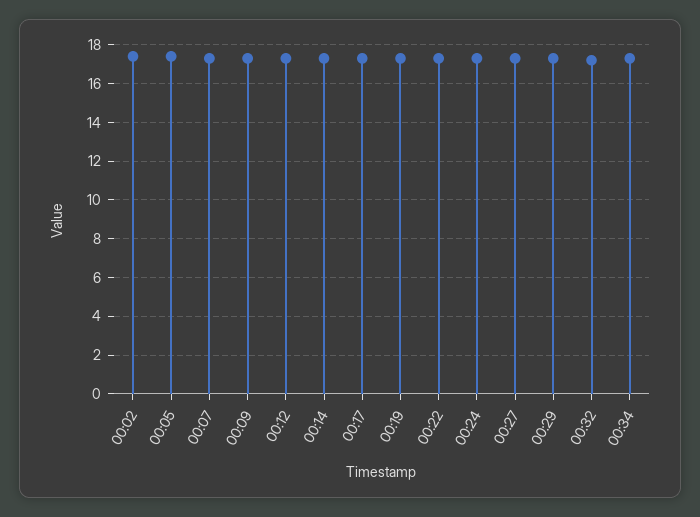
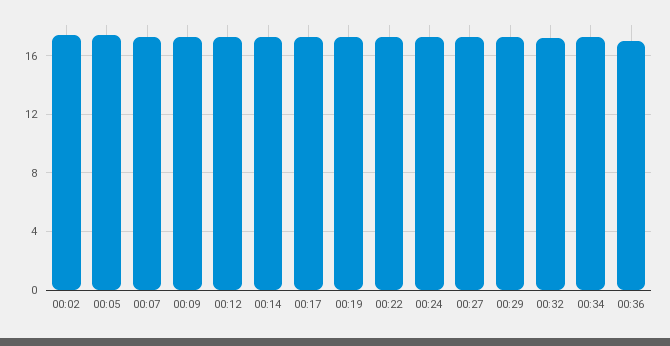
00:36: none -> 17

